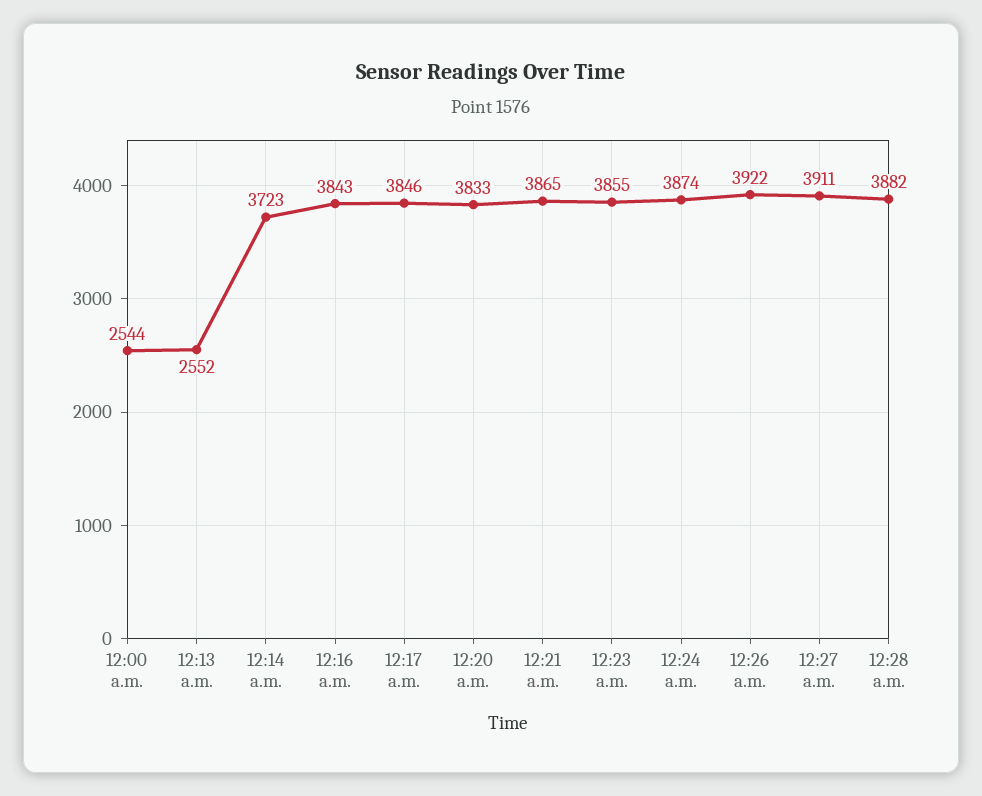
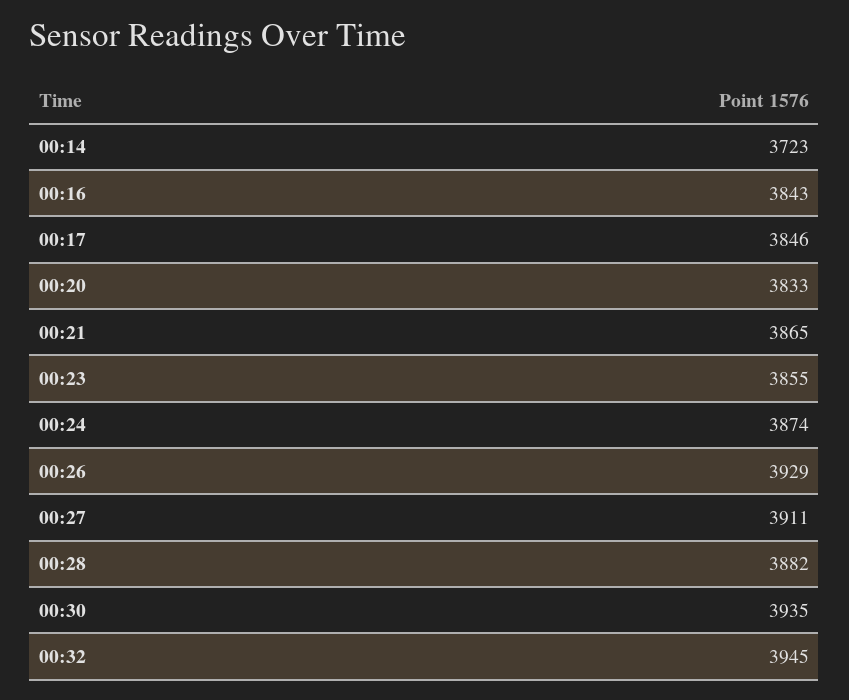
12:00 a.m.: 2544 -> none
12:13 a.m.: 2552 -> none
12:26 a.m.: 3922 -> 3929
00:30: none -> 3935
00:32: none -> 3945

